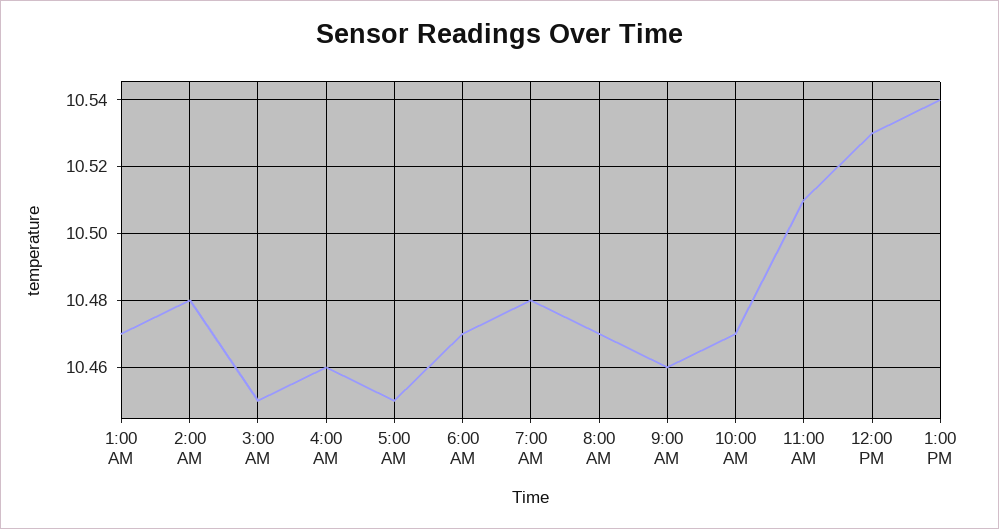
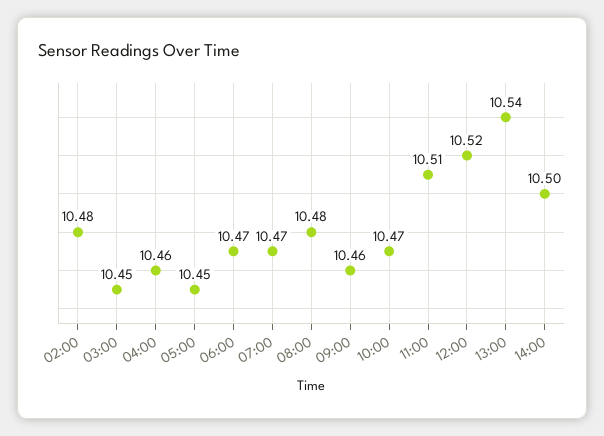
1:00 AM: 10.47 -> none
7:00 AM: 10.48 -> 10.47
8:00 AM: 10.47 -> 10.48
12:00 PM: 10.53 -> 10.52
14:00: none -> 10.5

